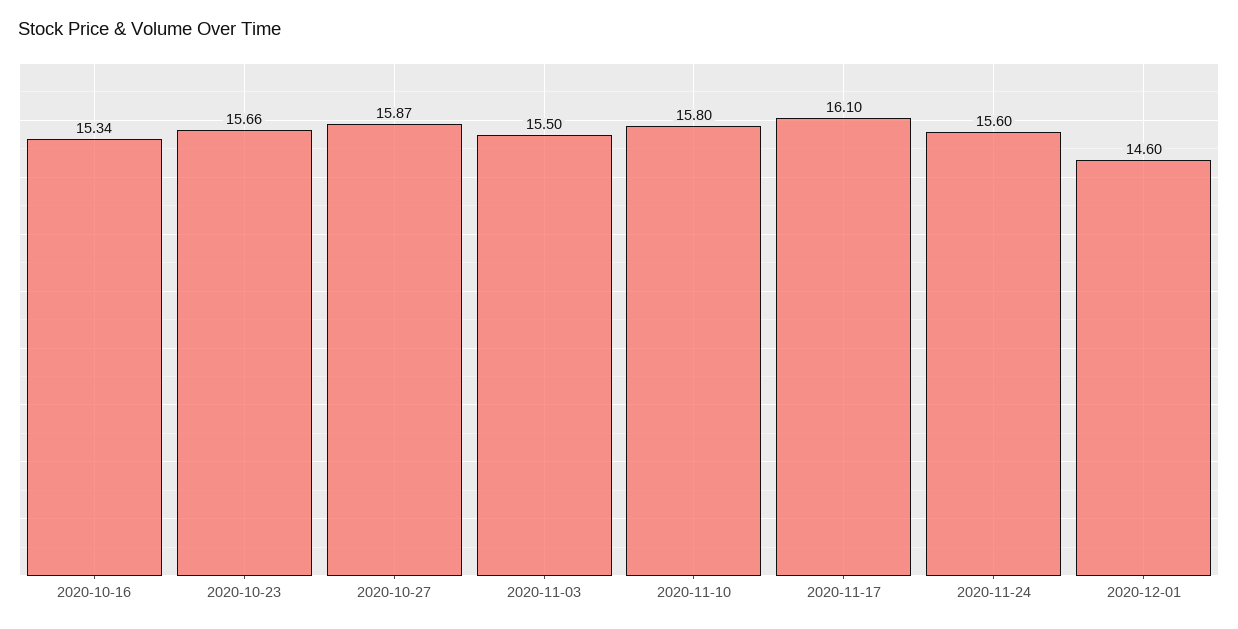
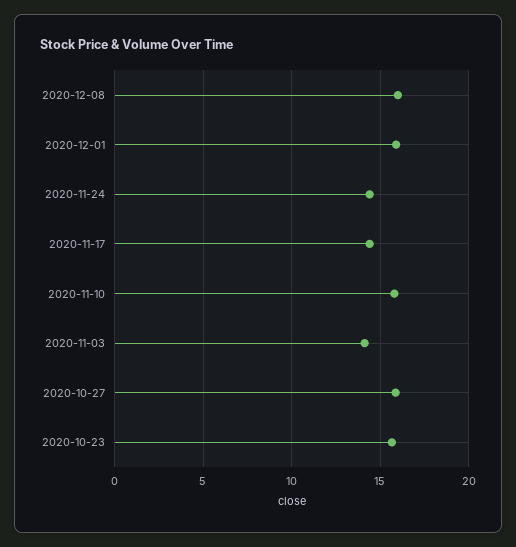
2020-10-16: 15.34 -> none
2020-11-03: 15.5 -> 14
2020-11-17: 16.1 -> 14.5
2020-11-24: 15.6 -> 14.5
2020-12-01: 14.6 -> 16
2020-12-08: none -> 16

